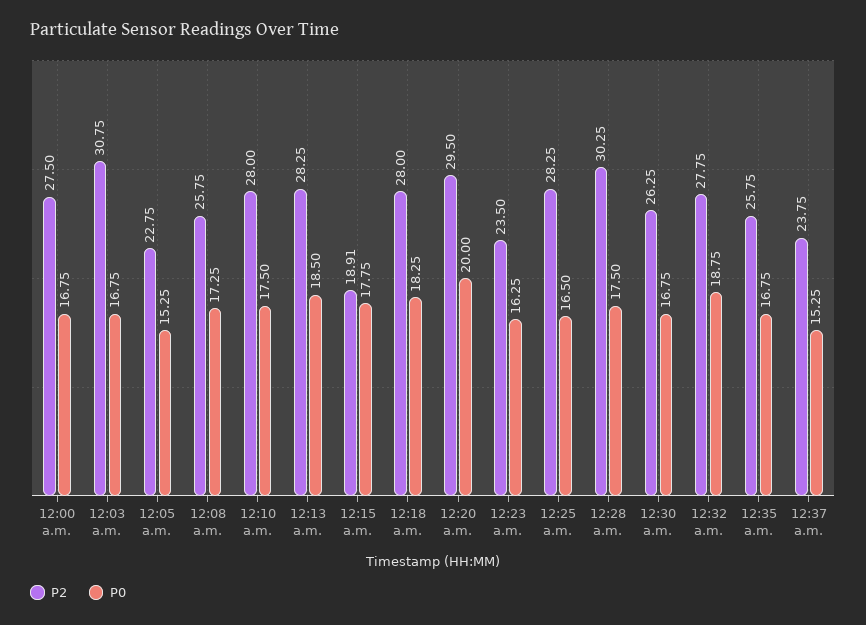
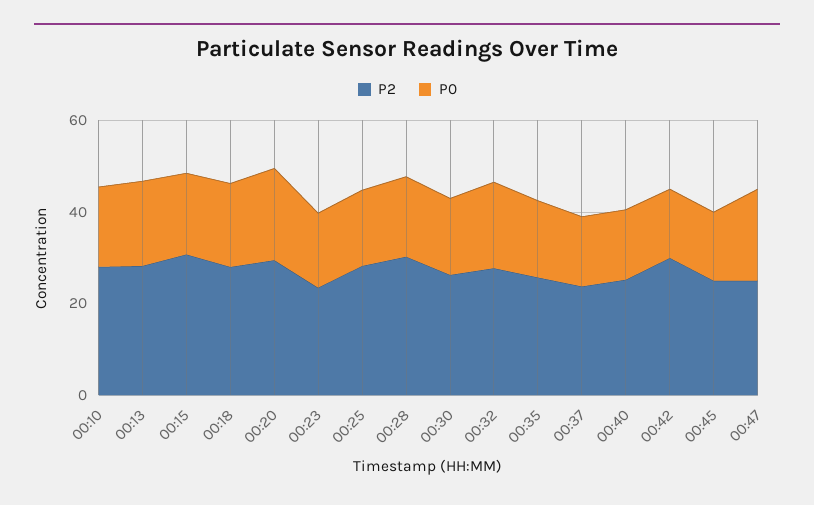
P2, 12:00 a.m.: 27.5 -> none
P0, 12:00 a.m.: 16.75 -> none
P2, 12:03 a.m.: 30.75 -> none
P0, 12:03 a.m.: 16.75 -> none
P2, 12:05 a.m.: 22.75 -> none
P0, 12:05 a.m.: 15.25 -> none
P2, 12:08 a.m.: 25.75 -> none
P0, 12:08 a.m.: 17.25 -> none
P2, 12:15 a.m.: 18.91 -> 30
P2, 00:40: none -> 25
P0, 00:40: none -> 15
P2, 00:42: none -> 30
P0, 00:42: none -> 15
P2, 00:45: none -> 25
P0, 00:45: none -> 15
P2, 00:47: none -> 25
P0, 00:47: none -> 20

